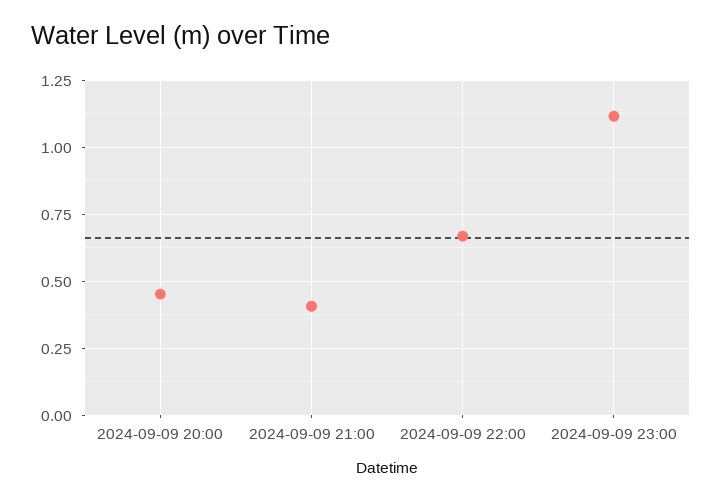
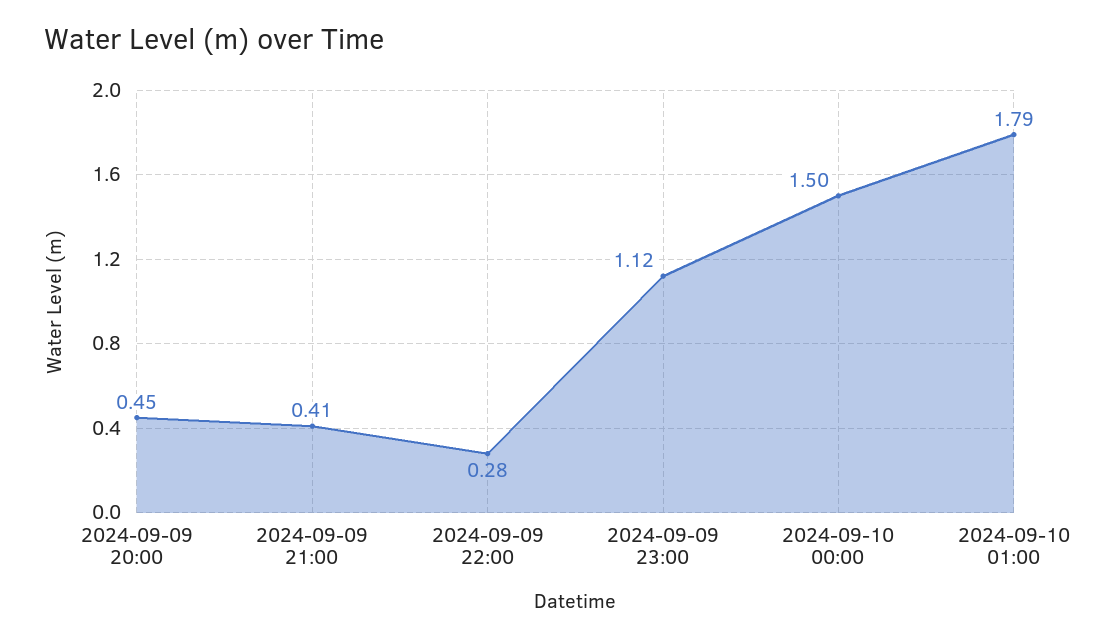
2024-09-09 22:00: 0.675 -> 0.28
2024-09-10 00:00: none -> 1.5
2024-09-10 01:00: none -> 1.79

